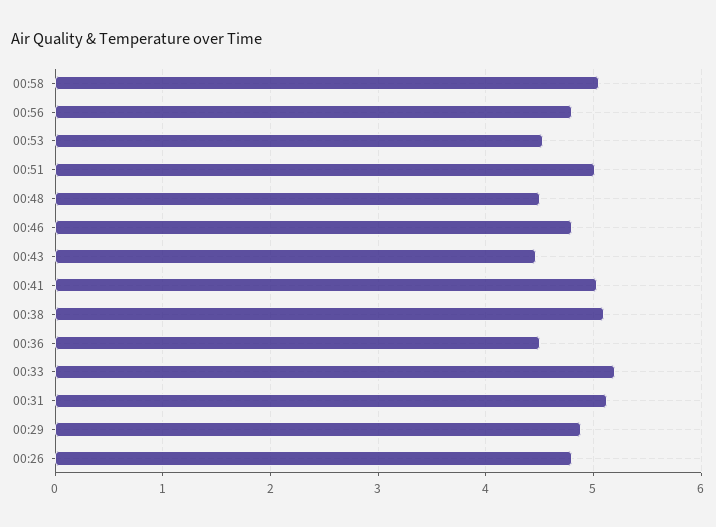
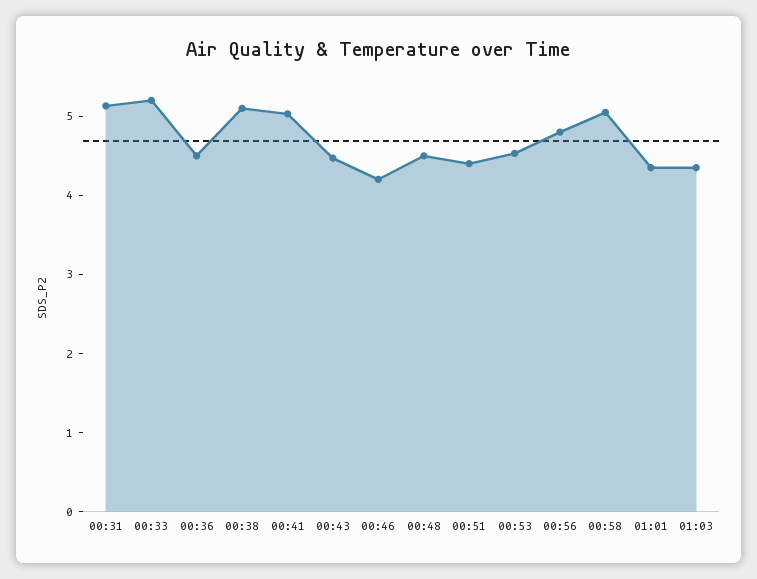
00:51: 5 -> 4.4
00:46: 4.8 -> 4.2
00:29: 4.9 -> none
00:26: 4.8 -> none
01:01: none -> 4.4
01:03: none -> 4.4

